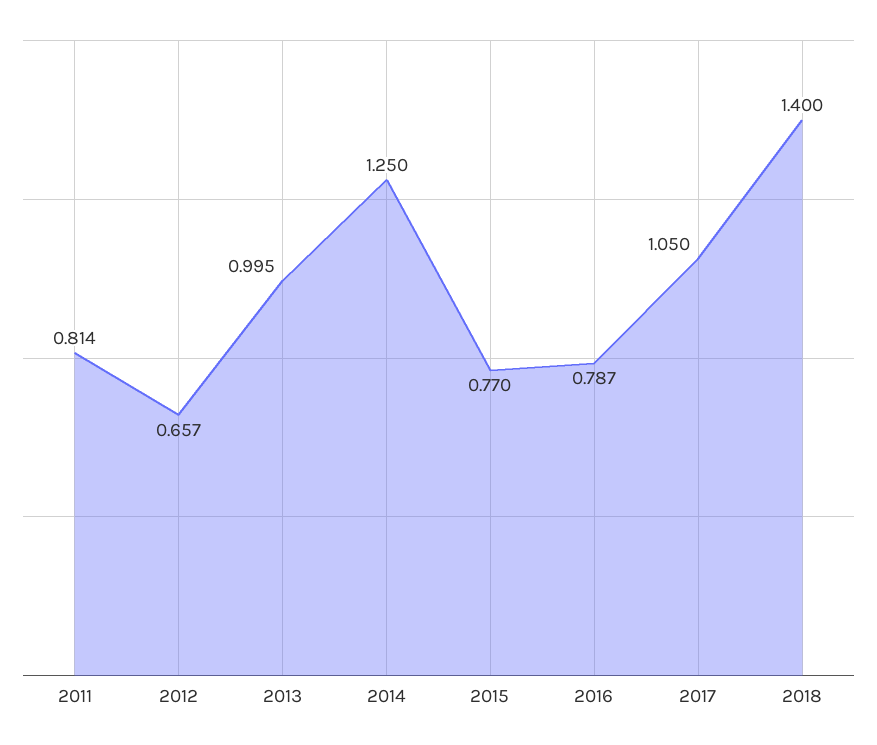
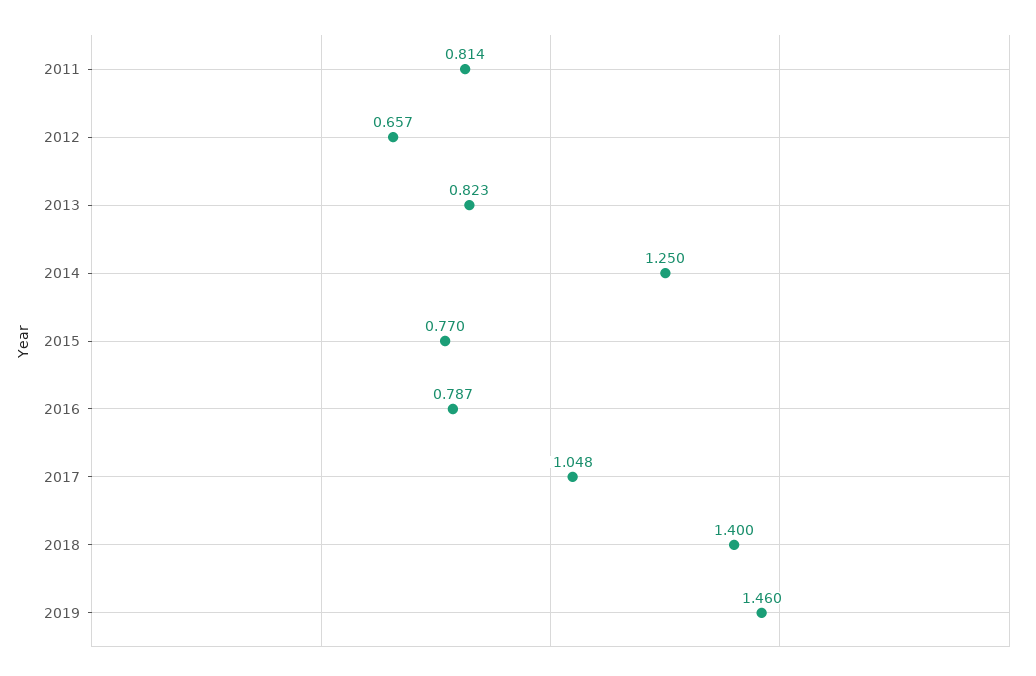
2013: 0.995 -> 0.823
2017: 1.05 -> 1.048
2019: none -> 1.46

